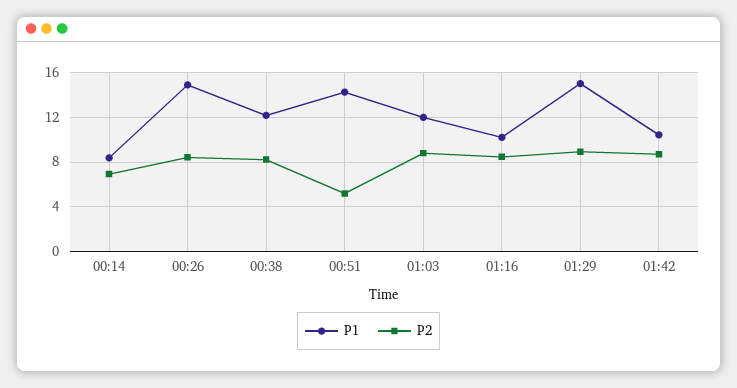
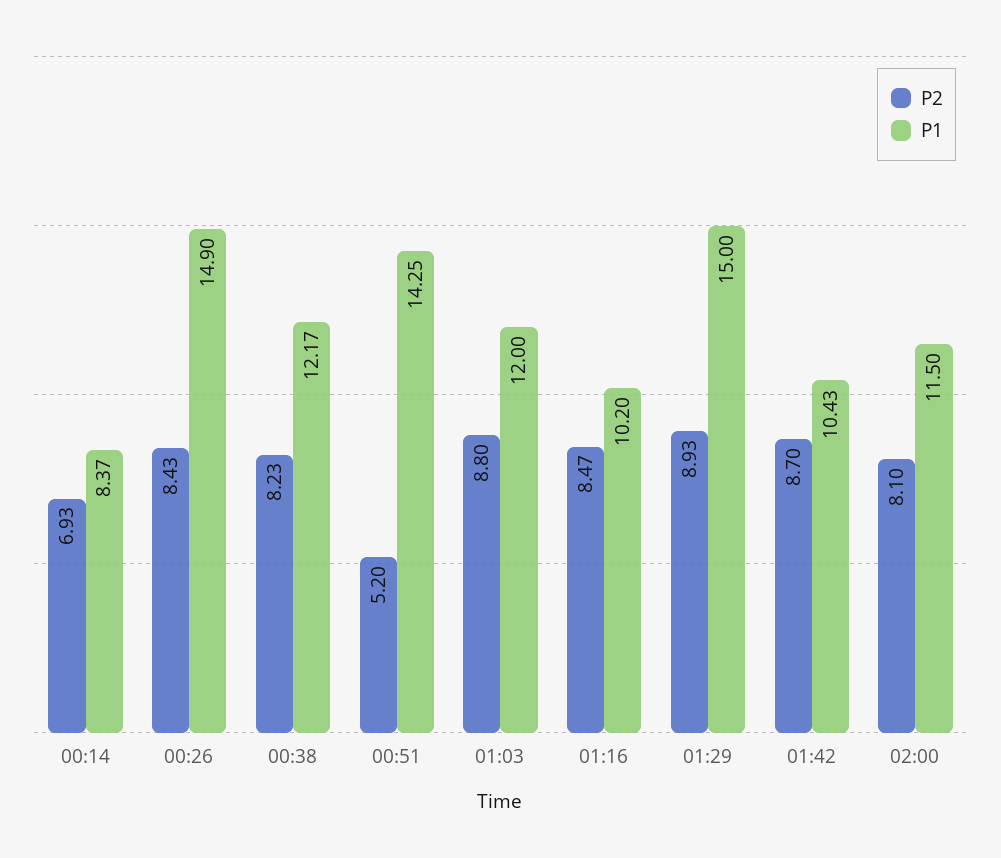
P2, 02:00: none -> 8.1
P1, 02:00: none -> 11.5

